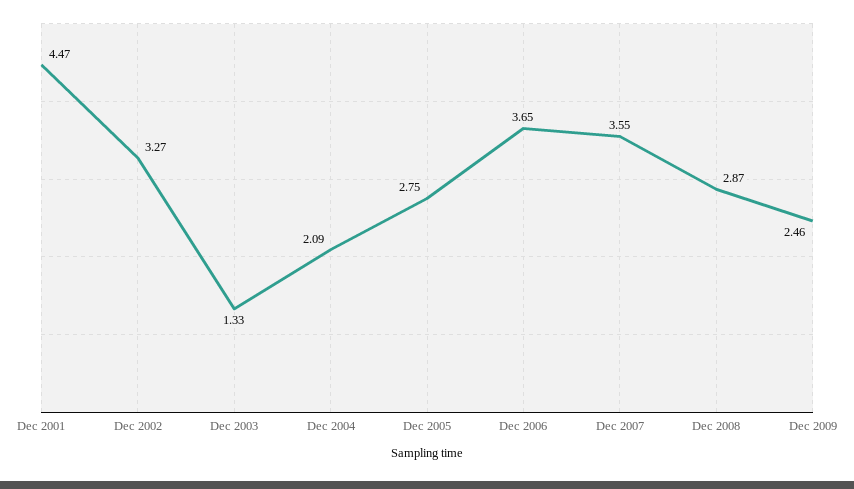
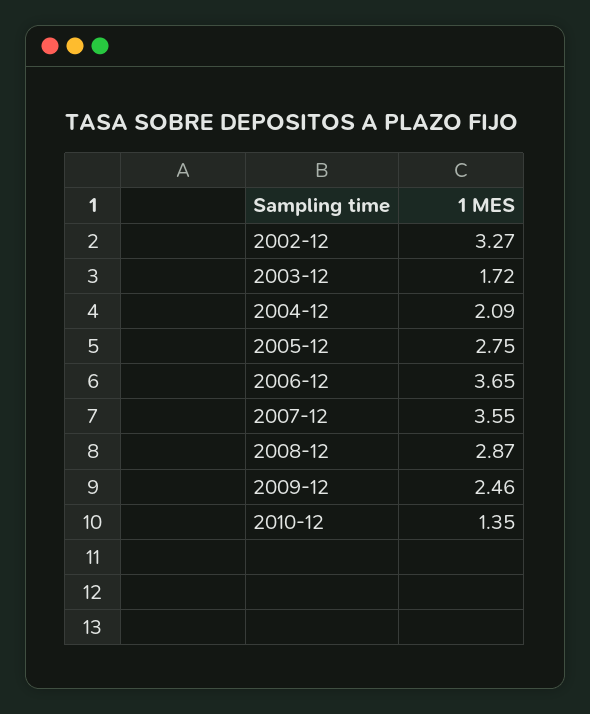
Dec 2001: 4.47 -> none
Dec 2003: 1.33 -> 1.72
2010-12: none -> 1.35

